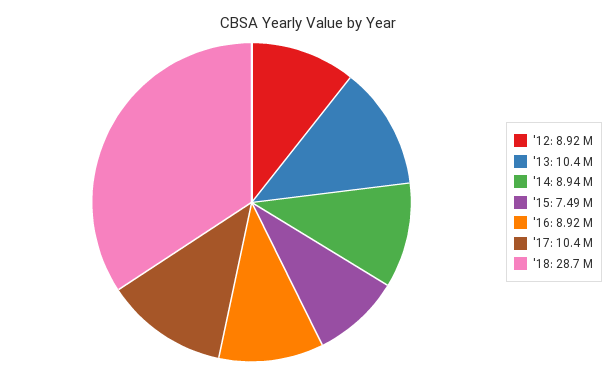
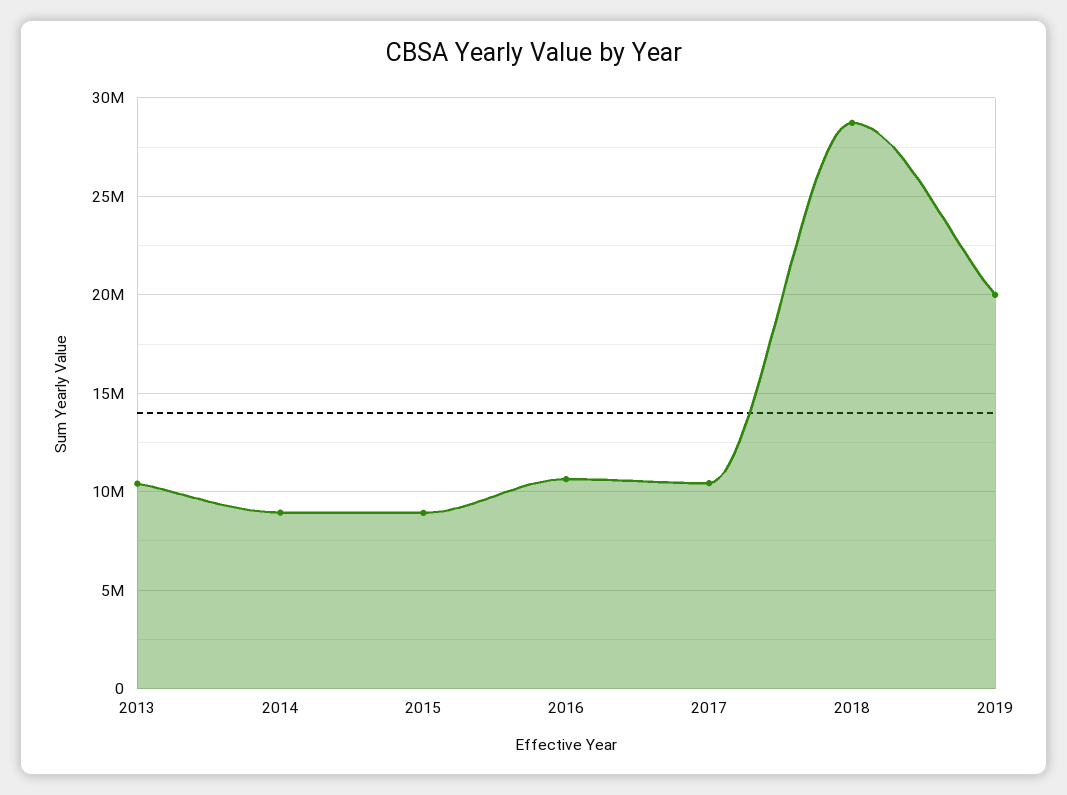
'12: 8920000 -> none
'15: 7490000 -> 9000000
'16: 8920000 -> 10500000
2019: none -> 20000000

